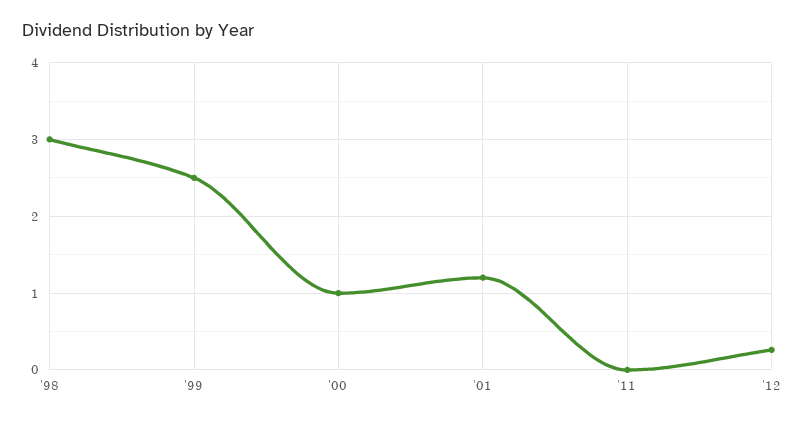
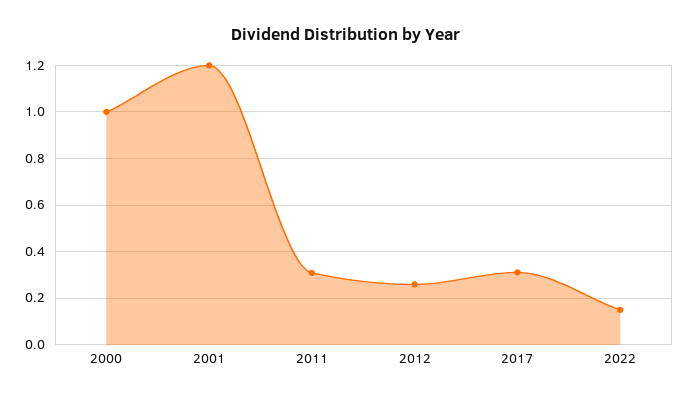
'98: 3 -> none
'99: 2.5 -> none
'11: 0 -> 0.3
2017: none -> 0.3
2022: none -> 0.15

